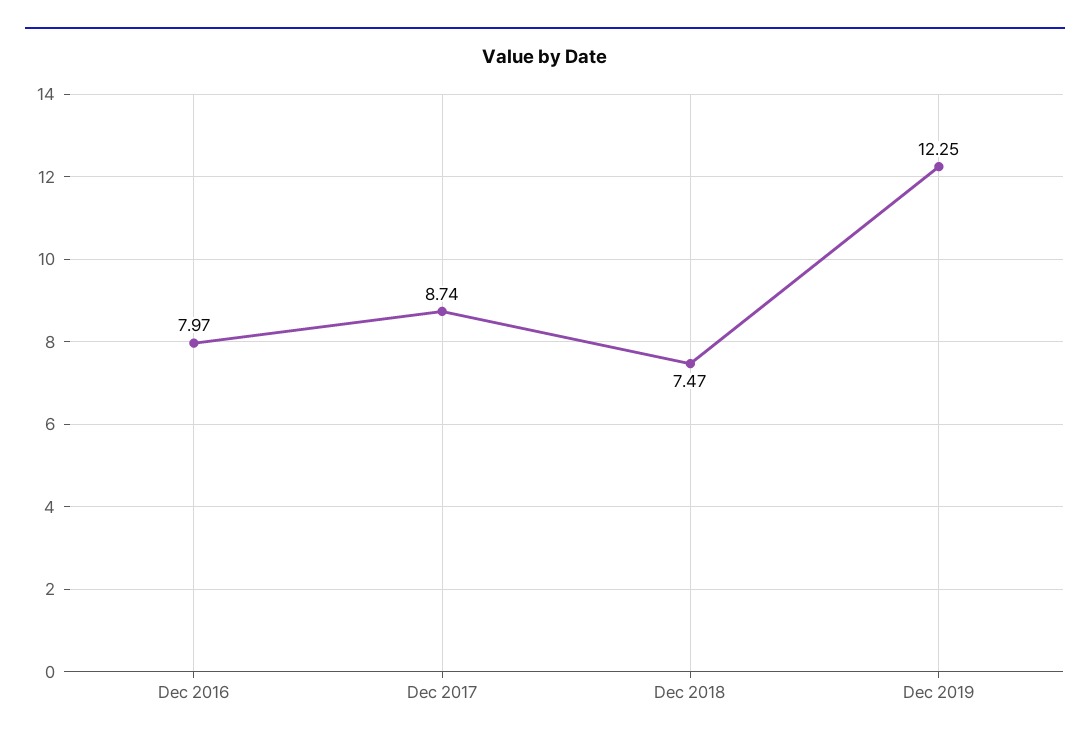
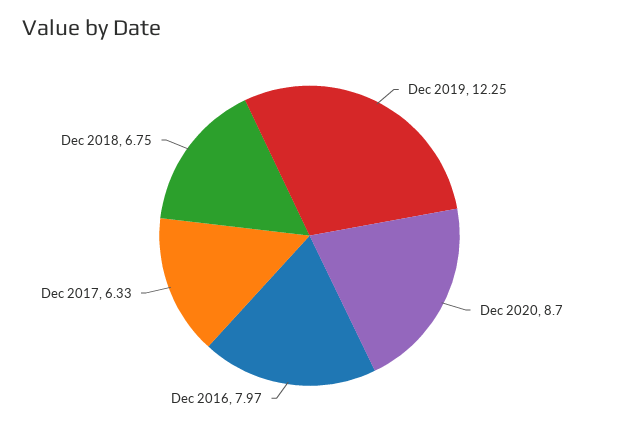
Dec 2017: 8.74 -> 6.33
Dec 2018: 7.47 -> 6.75
Dec 2020: none -> 8.7

